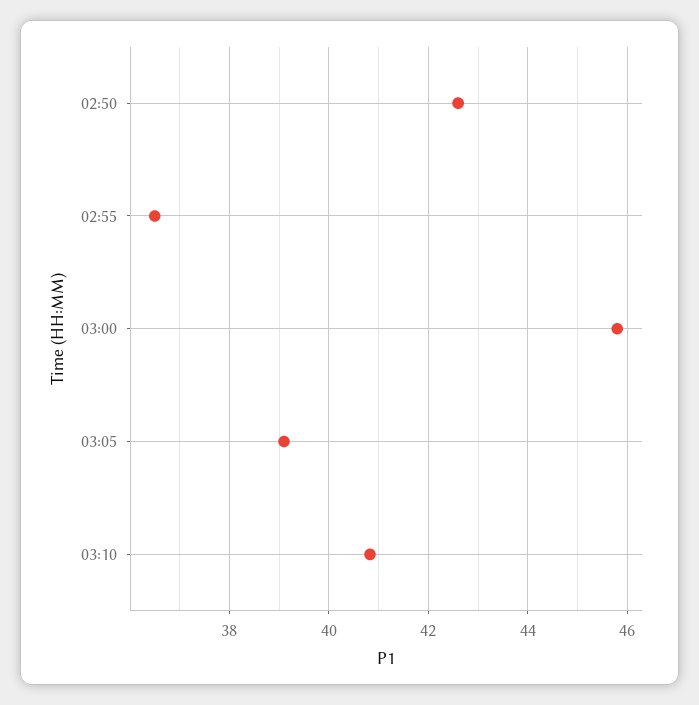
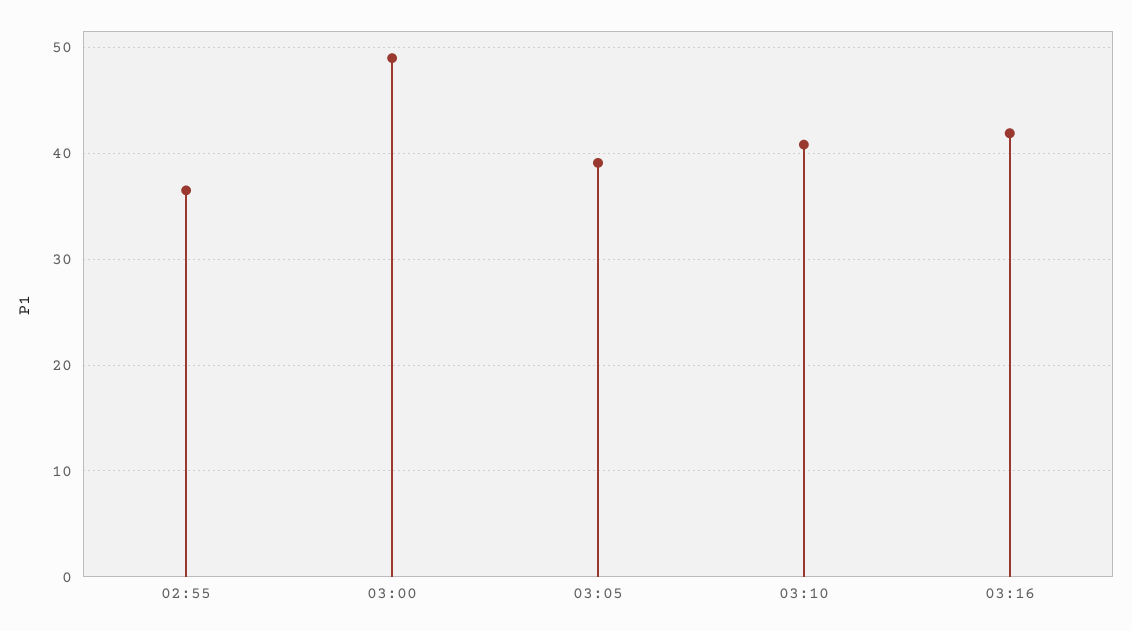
02:50: 42.6 -> none
03:00: 45.8 -> 49
03:16: none -> 42

